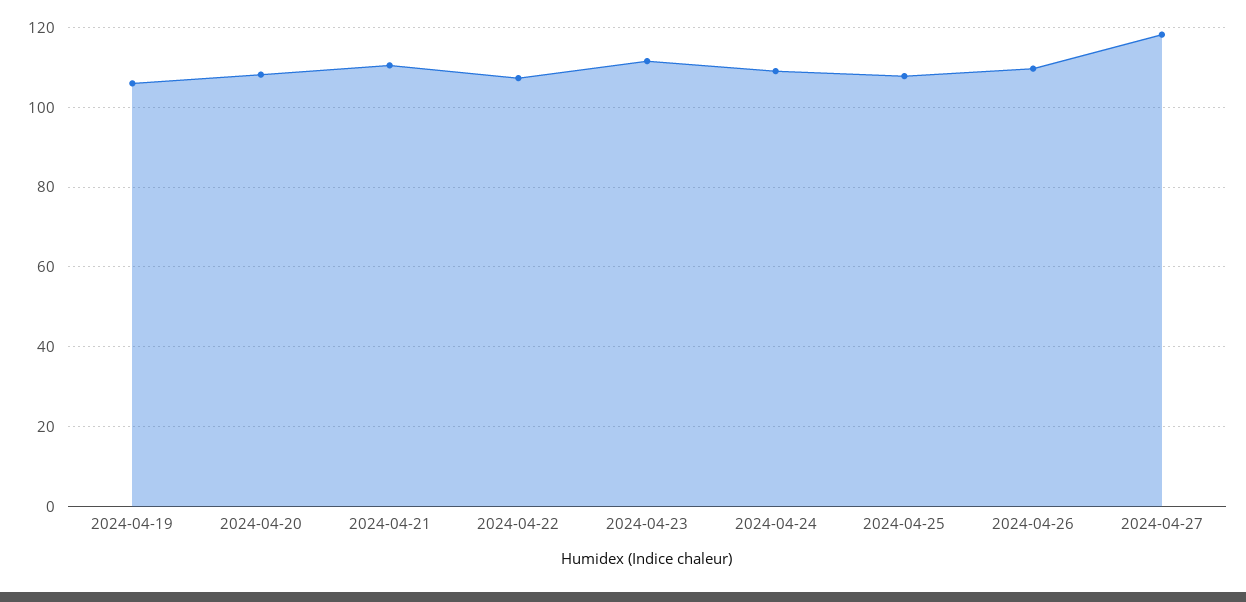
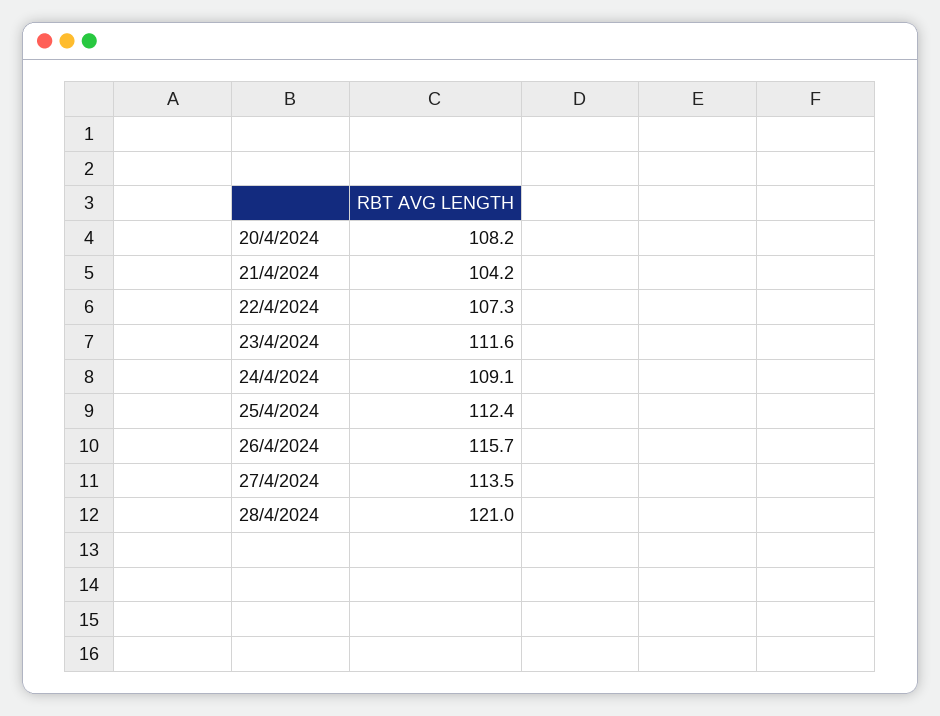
2024-04-19: 106 -> none
2024-04-21: 110 -> 104.2
2024-04-25: 108 -> 112.4
2024-04-26: 110 -> 115.7
2024-04-27: 118 -> 113.5
28/4/2024: none -> 121

